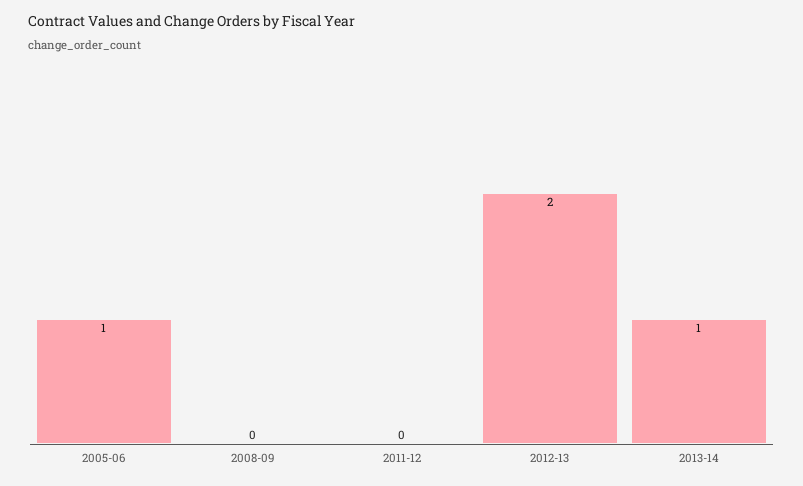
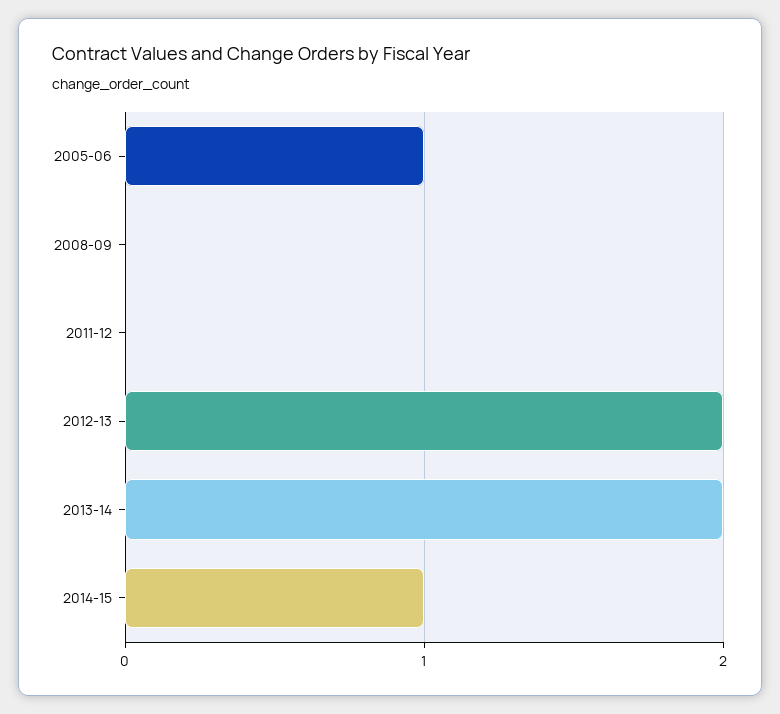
2013-14: 1 -> 2
2014-15: none -> 1

